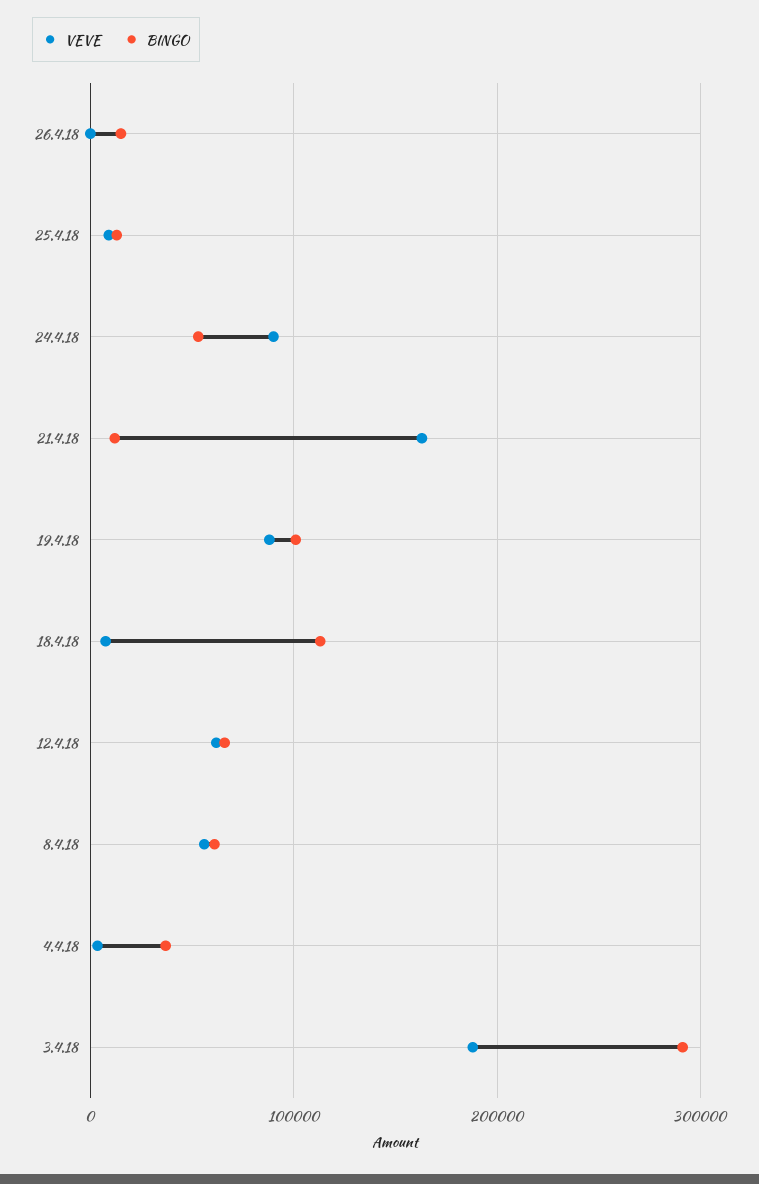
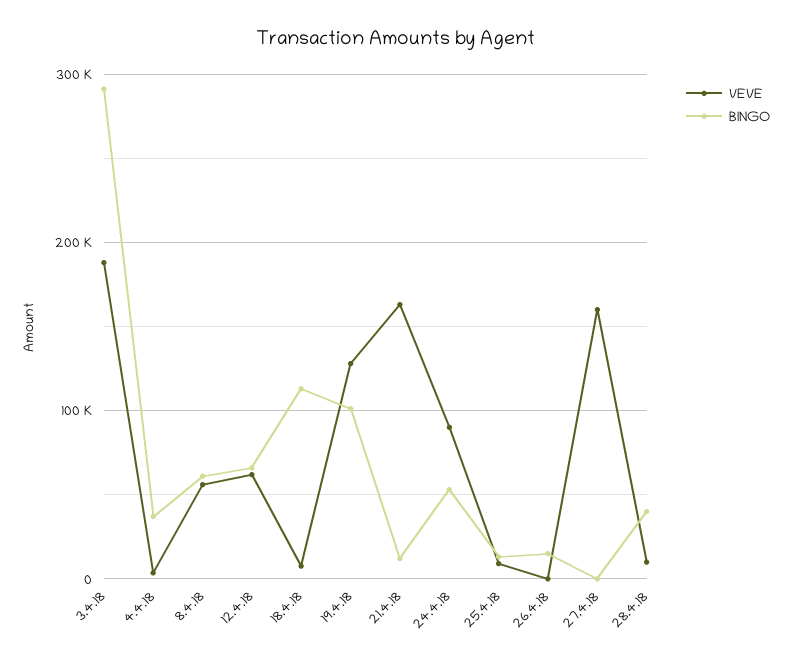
VEVE, 19.4.18: 90000 -> 130000
VEVE, 27.4.18: none -> 160000
BINGO, 27.4.18: none -> 0
VEVE, 28.4.18: none -> 10000
BINGO, 28.4.18: none -> 40000

